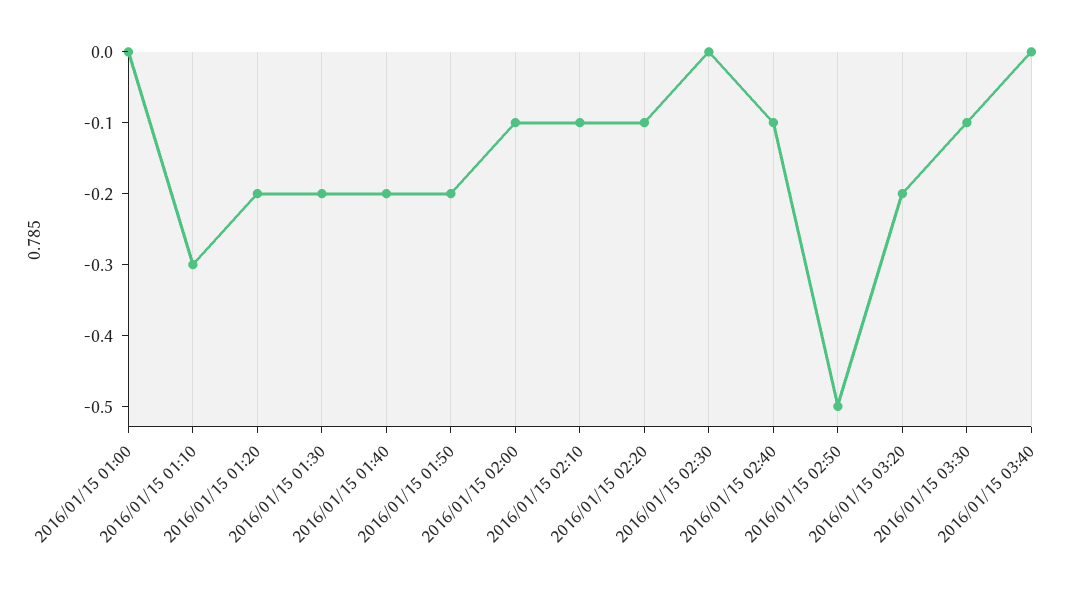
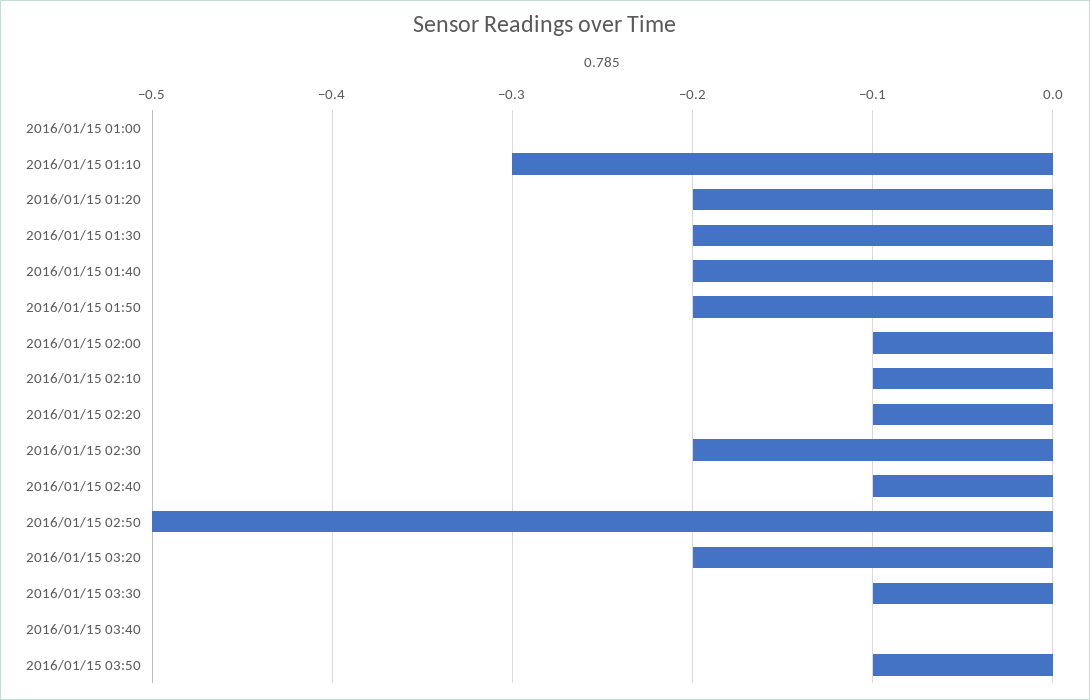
2016/01/15 02:30: 0 -> -0.2
2016/01/15 03:50: none -> -0.1

